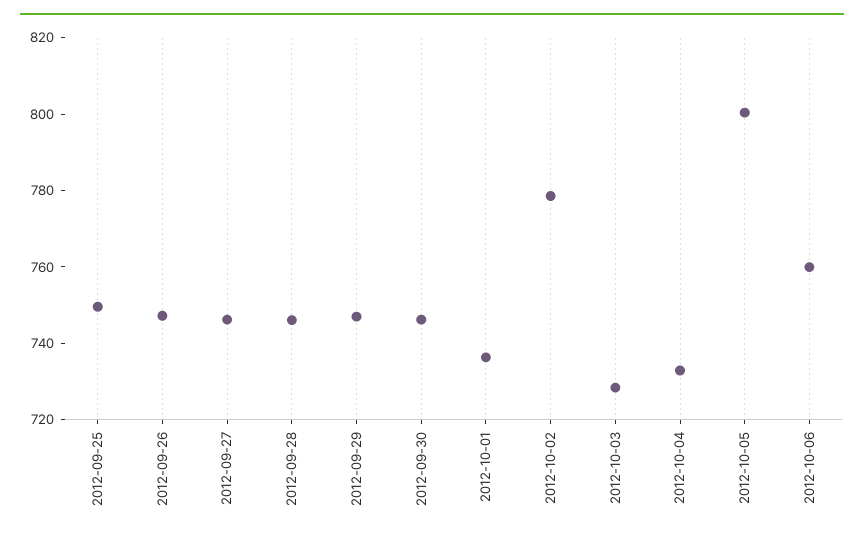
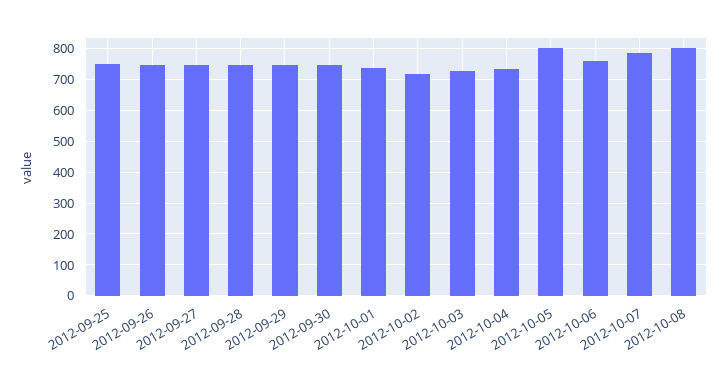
2012-10-02: 780 -> 720
2012-10-07: none -> 780
2012-10-08: none -> 800

